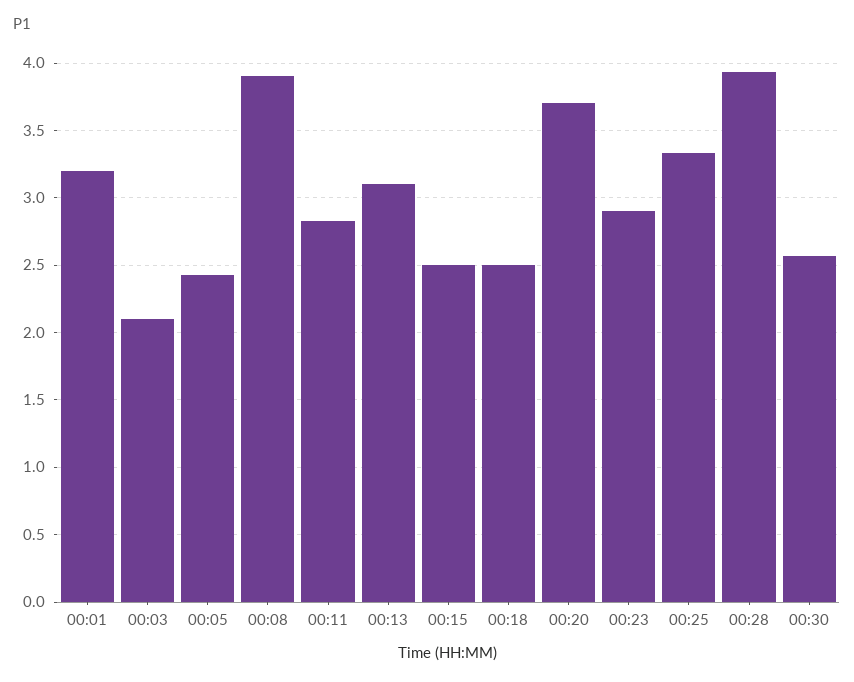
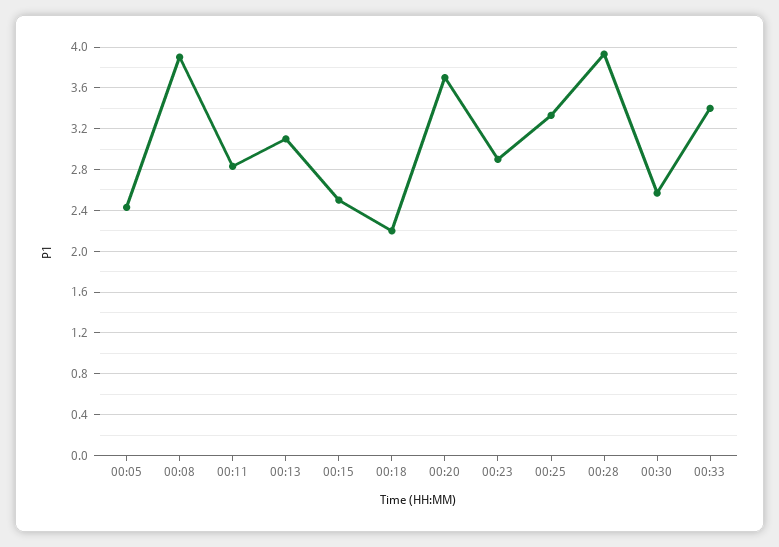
00:01: 3.2 -> none
00:03: 2.1 -> none
00:18: 2.5 -> 2.2
00:33: none -> 3.4

